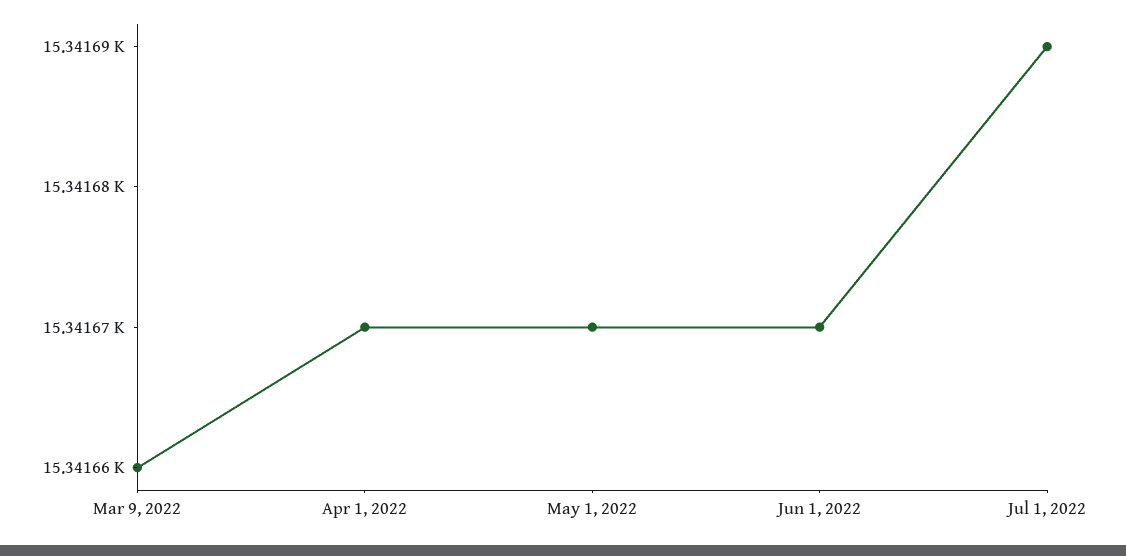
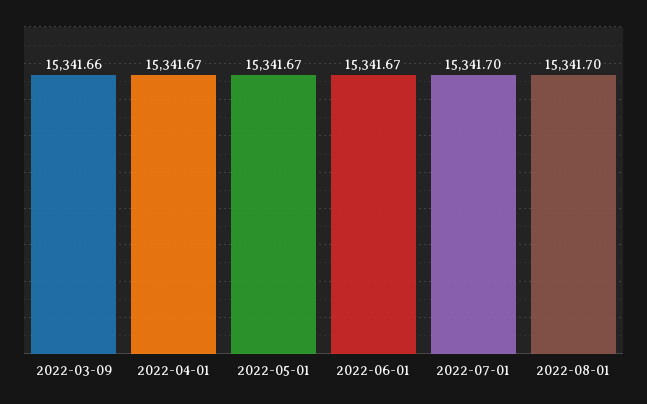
Jul 1, 2022: 15341.69 -> 15341.7
2022-08-01: none -> 15341.7

